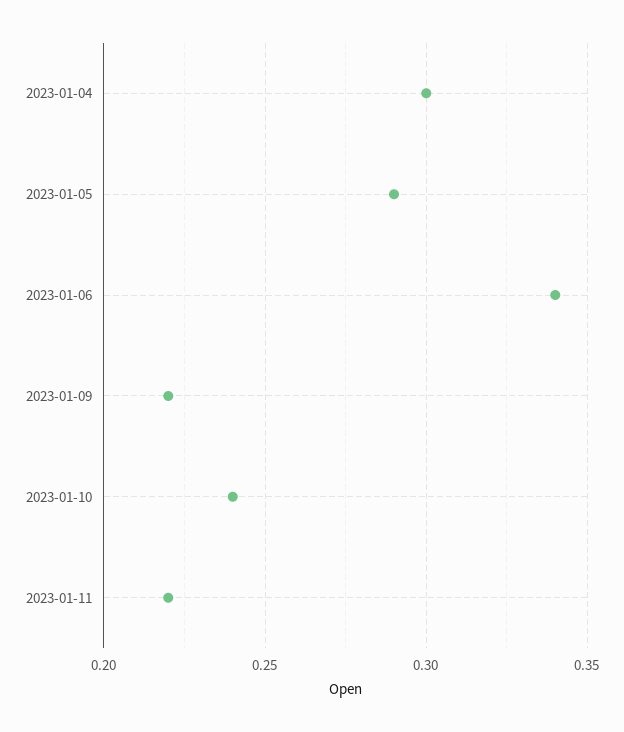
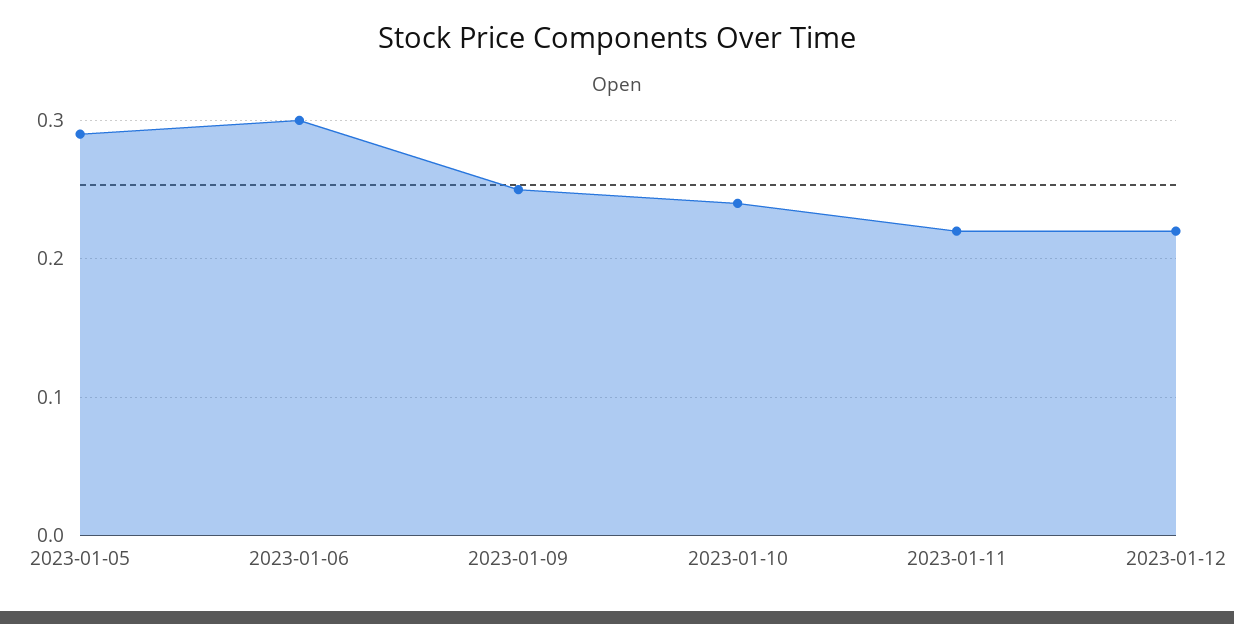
2023-01-04: 0.3 -> none
2023-01-06: 0.34 -> 0.3
2023-01-09: 0.22 -> 0.25
2023-01-12: none -> 0.22

